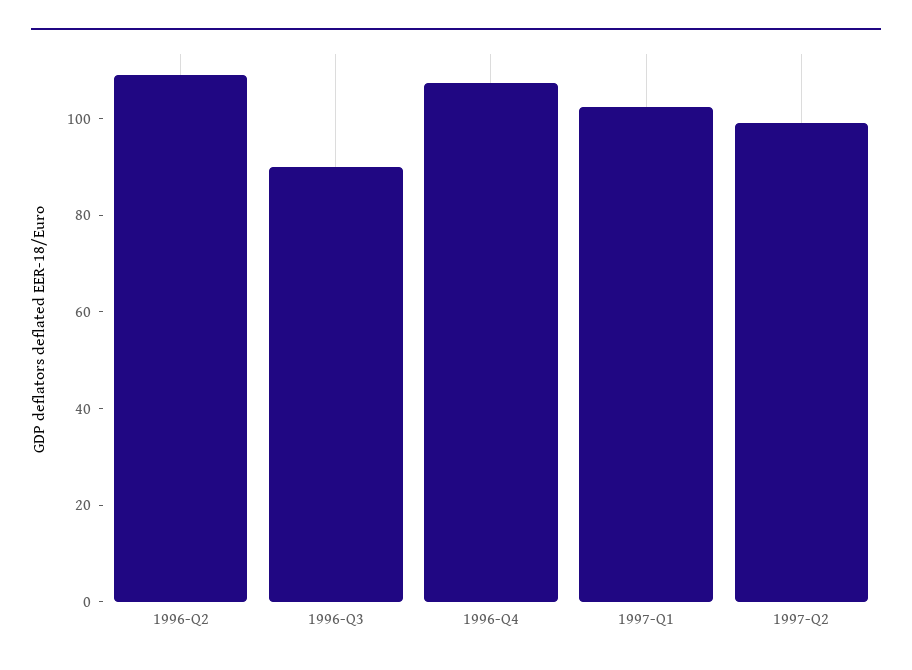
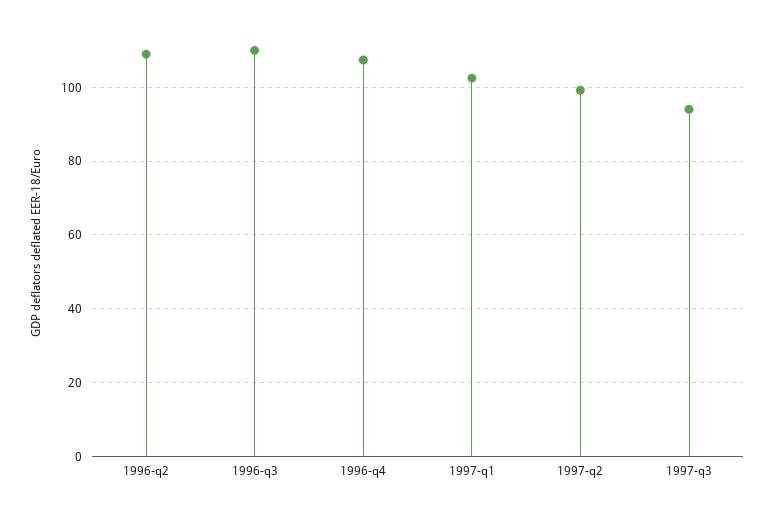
1996-Q3: 90 -> 110
1997-q3: none -> 94

